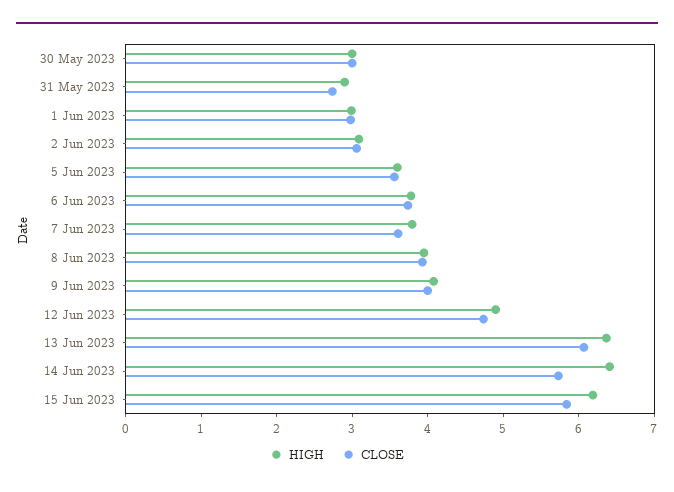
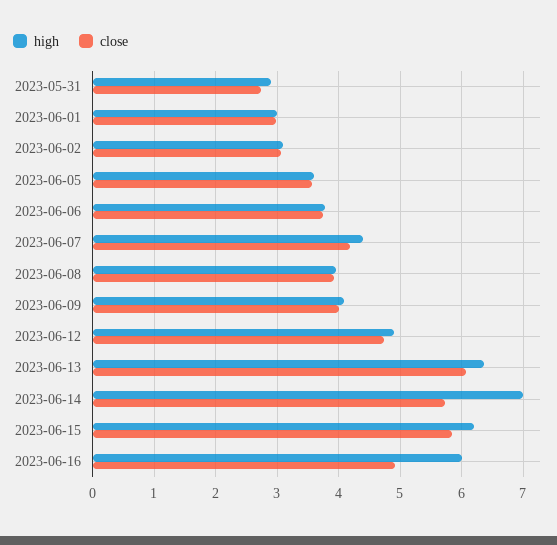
HIGH, 30 May 2023: 3 -> none
CLOSE, 30 May 2023: 3 -> none
HIGH, 7 Jun 2023: 3.8 -> 4.4
CLOSE, 7 Jun 2023: 3.6 -> 4.2
HIGH, 14 Jun 2023: 6.4 -> 7
HIGH, 2023-06-16: none -> 6
CLOSE, 2023-06-16: none -> 4.9

